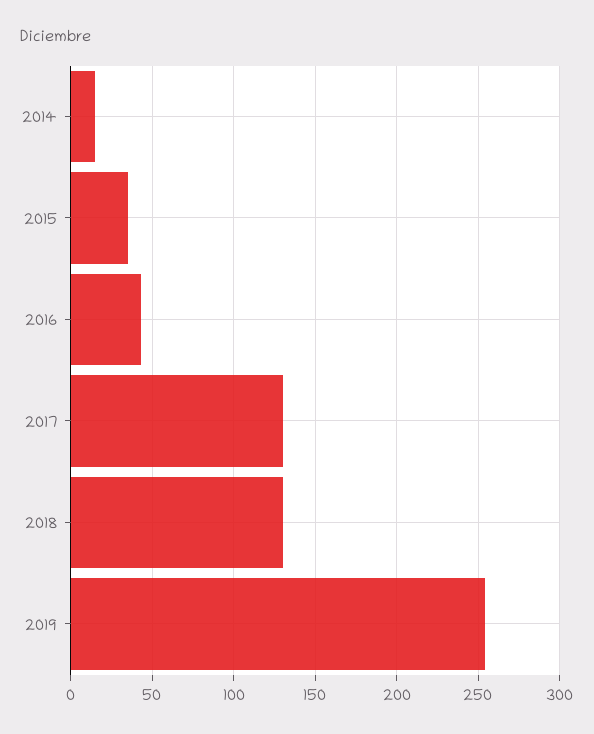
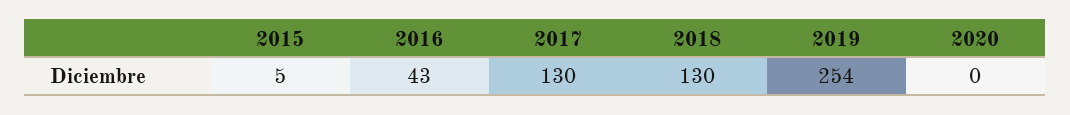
2014: 15 -> none
2015: 35 -> 5
2020: none -> 0

